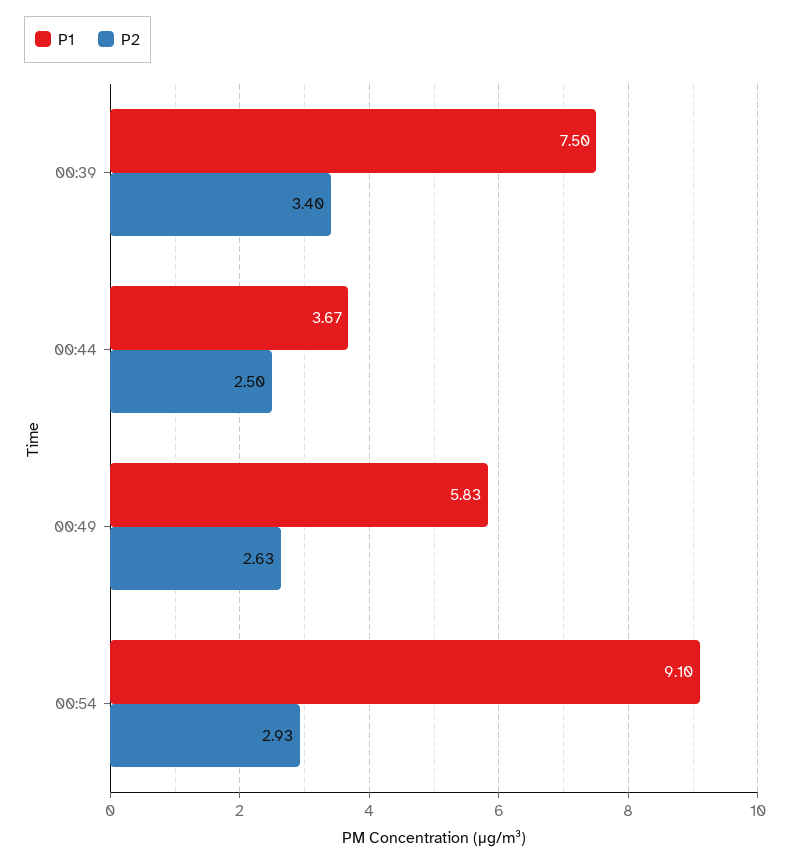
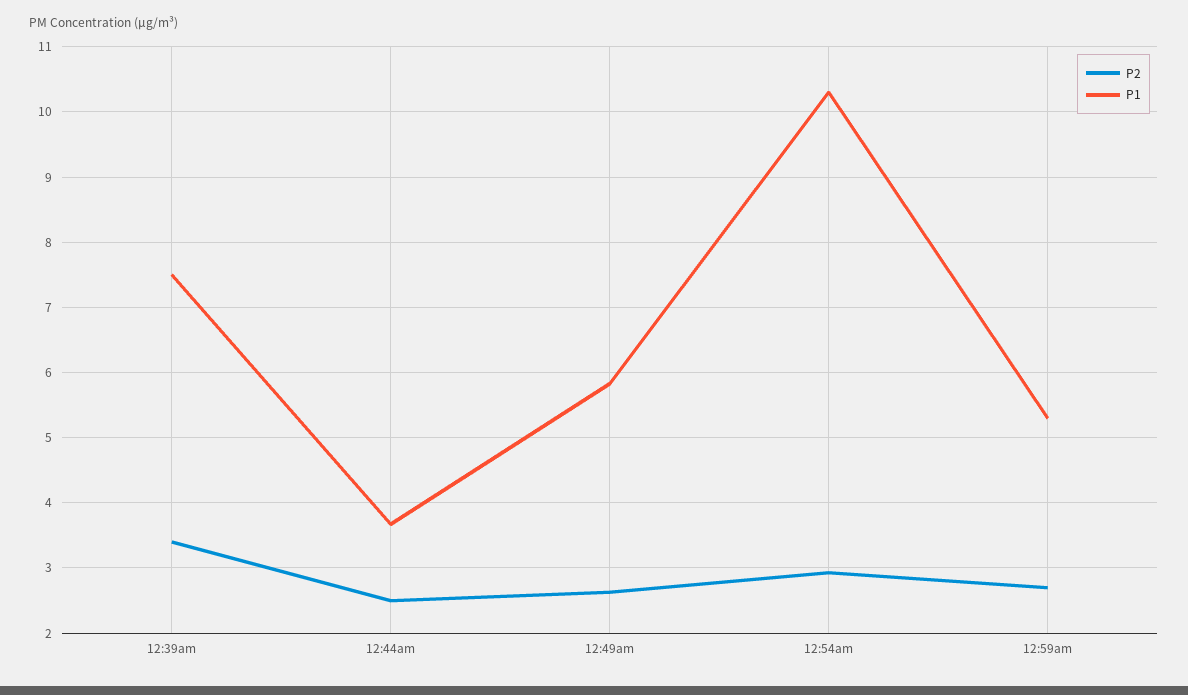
P1, 00:54: 9.1 -> 10.3
P2, 12:59am: none -> 2.7
P1, 12:59am: none -> 5.3

